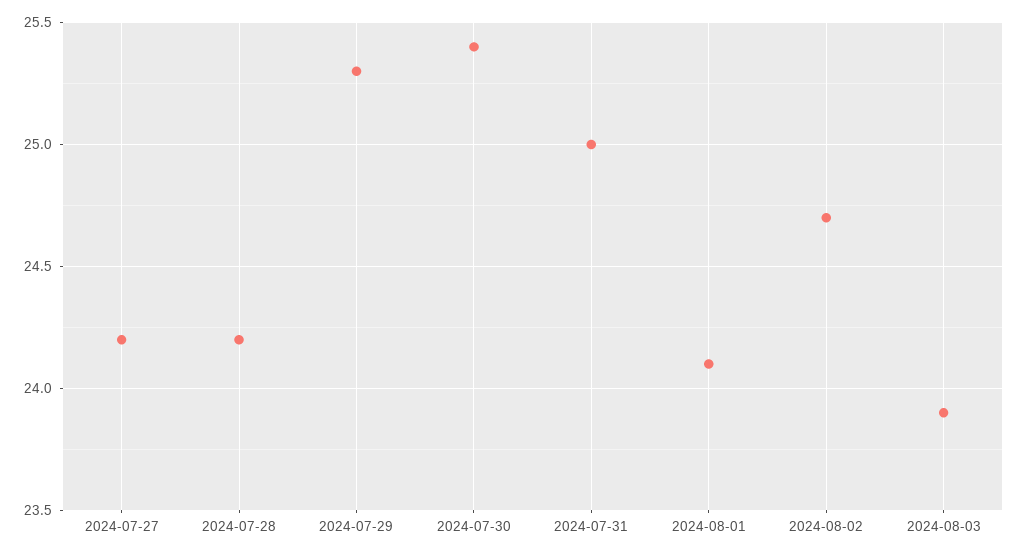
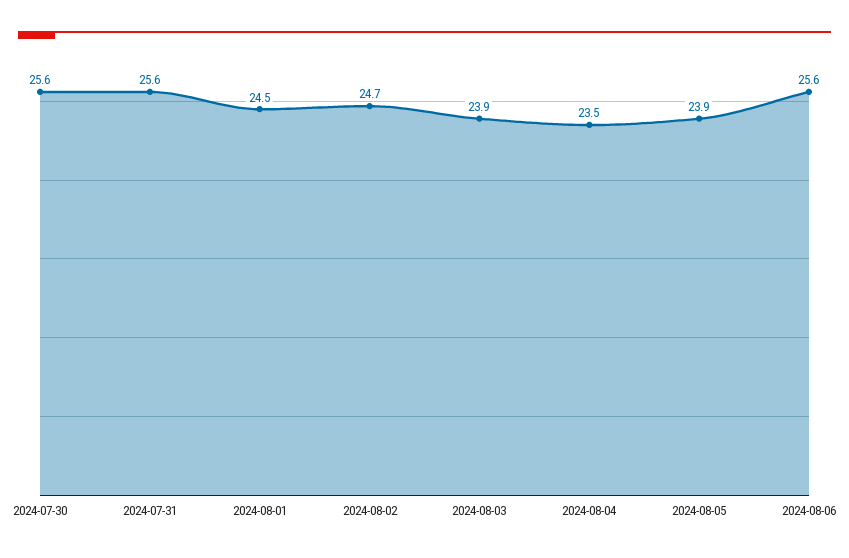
2024-07-27: 24.2 -> none
2024-07-28: 24.2 -> none
2024-07-29: 25.3 -> none
2024-07-30: 25.4 -> 25.6
2024-07-31: 25 -> 25.6
2024-08-01: 24.1 -> 24.5
2024-08-04: none -> 23.5
2024-08-05: none -> 23.9
2024-08-06: none -> 25.6

